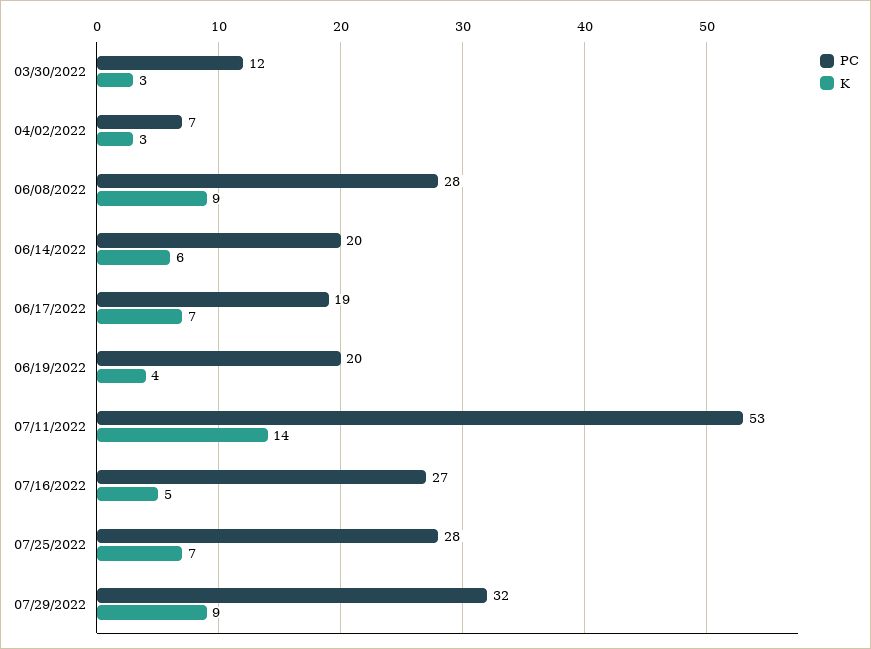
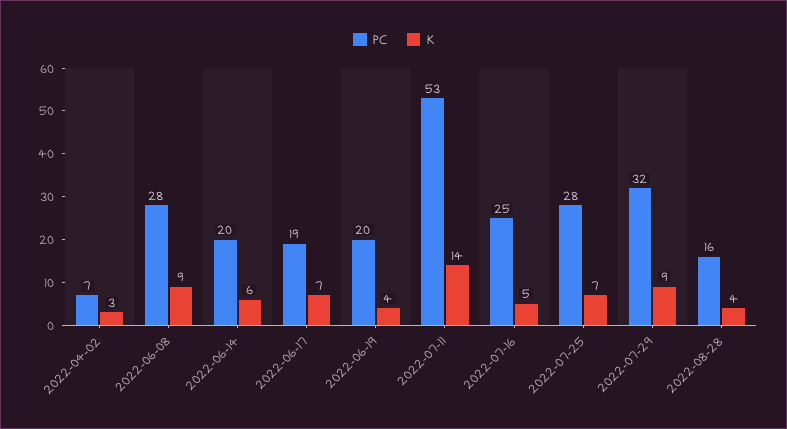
PC, 03/30/2022: 12 -> none
K, 03/30/2022: 3 -> none
PC, 07/16/2022: 27 -> 25
PC, 2022-08-28: none -> 16
K, 2022-08-28: none -> 4

